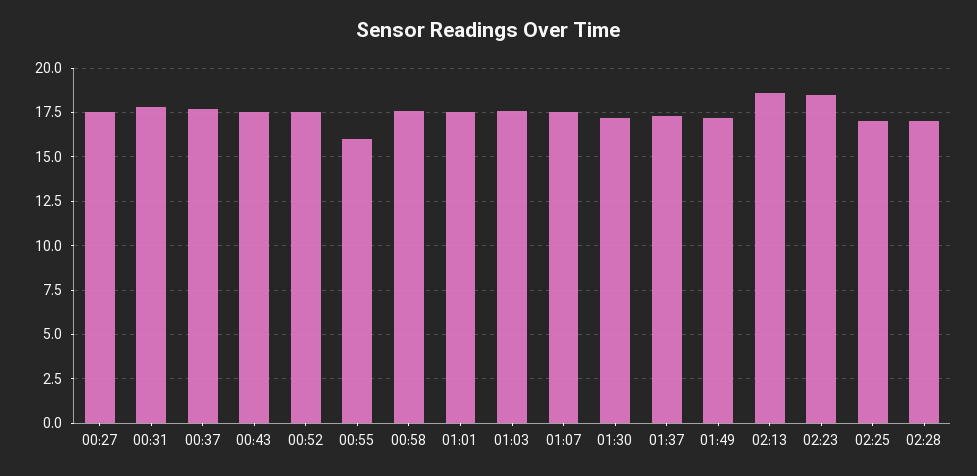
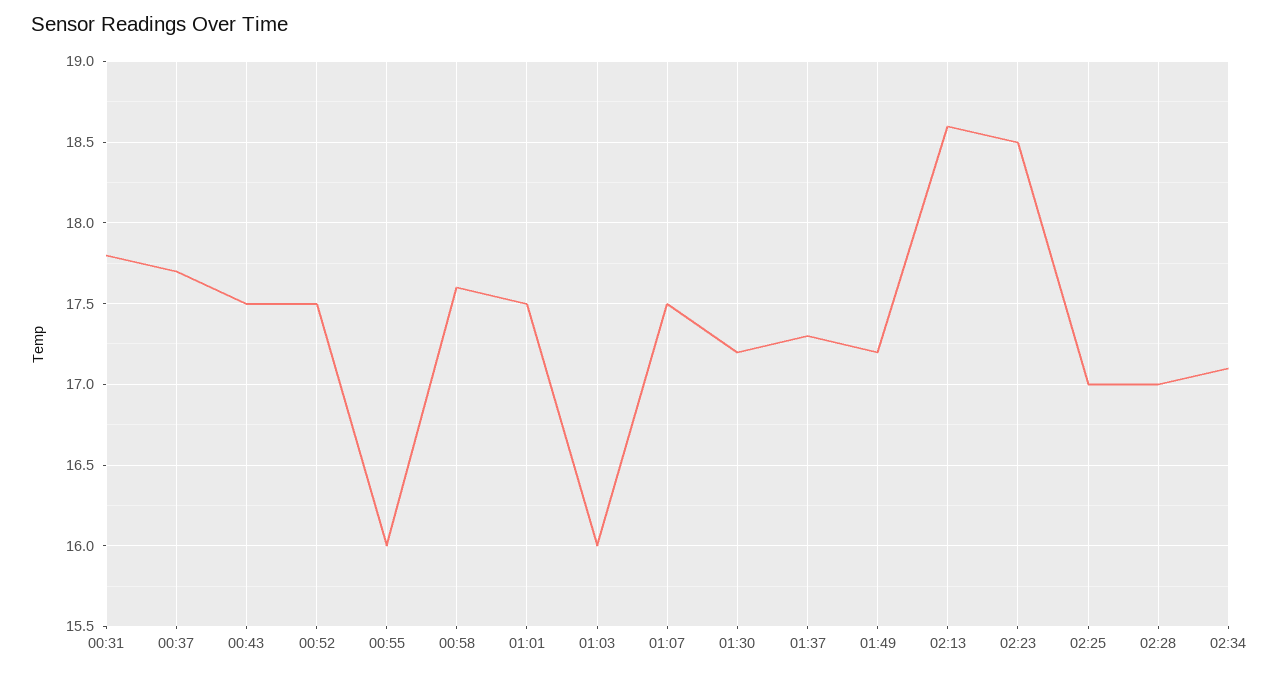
00:27: 17.5 -> none
01:03: 17.5 -> 16
02:34: none -> 17.1

